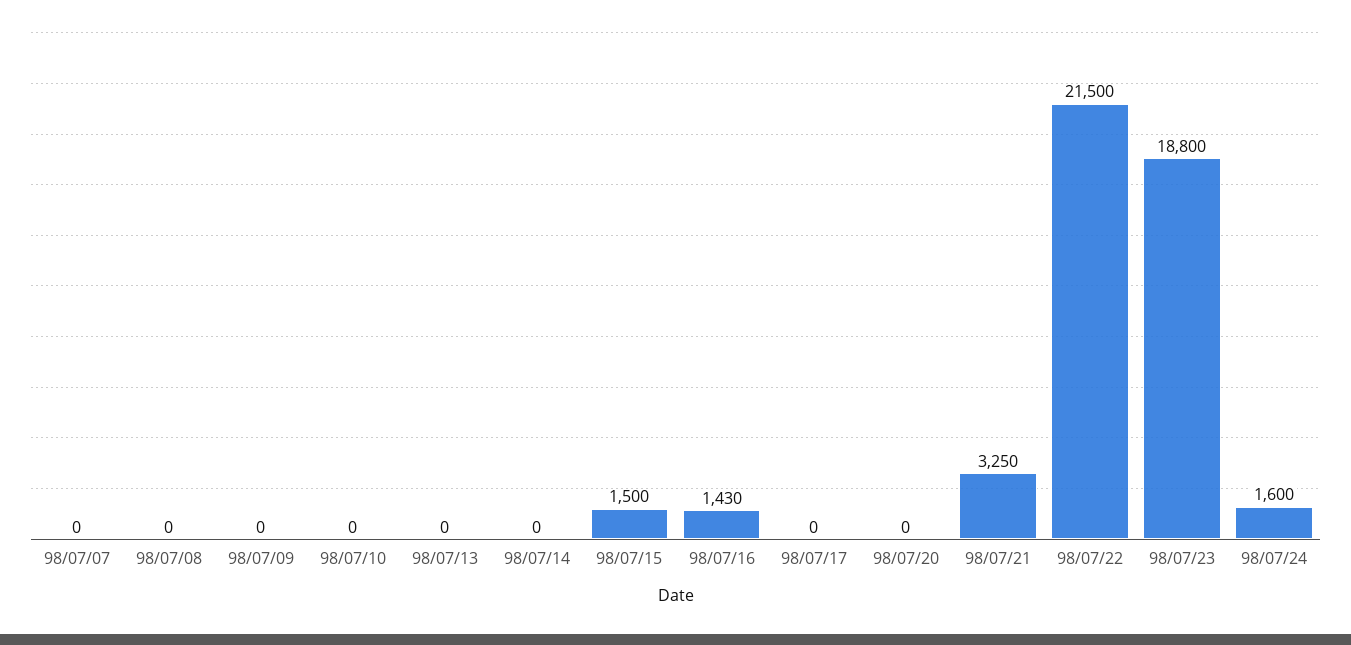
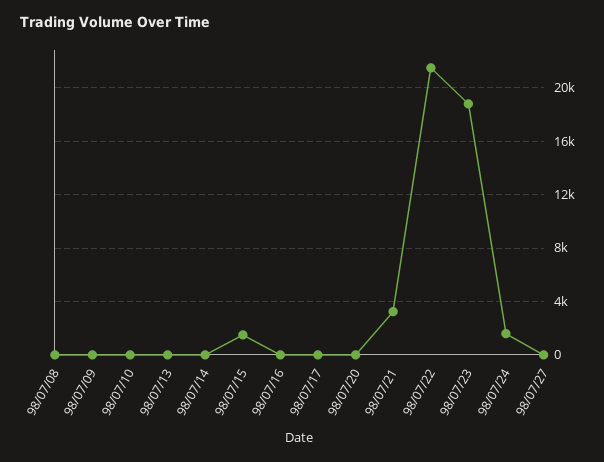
98/07/07: 0 -> none
98/07/16: 1430 -> 0
98/07/27: none -> 0

